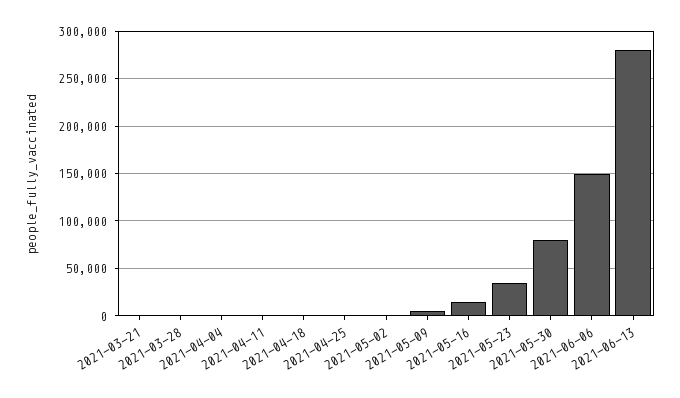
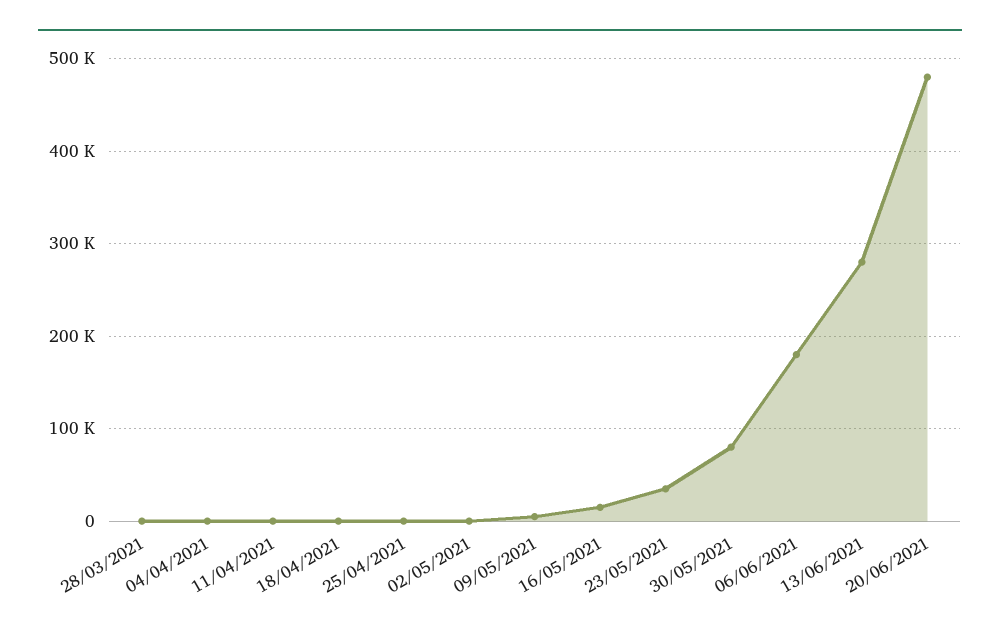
2021-03-21: 0 -> none
2021-06-06: 150000 -> 180000
20/06/2021: none -> 480000

